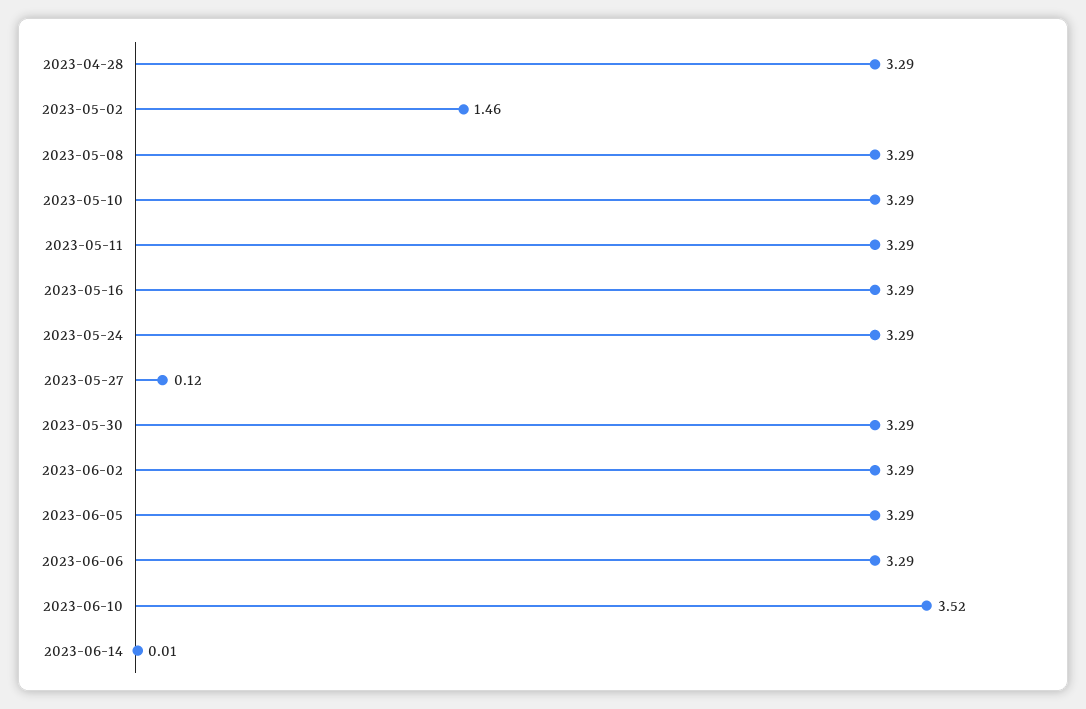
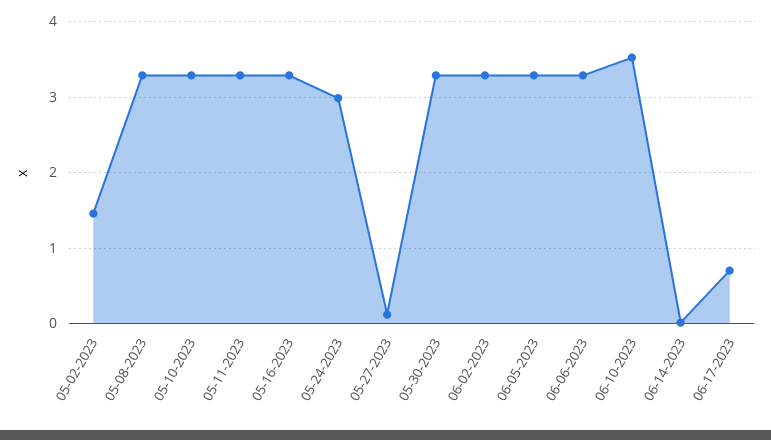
2023-04-28: 3.29 -> none
2023-05-24: 3.29 -> 3
06-17-2023: none -> 0.7

